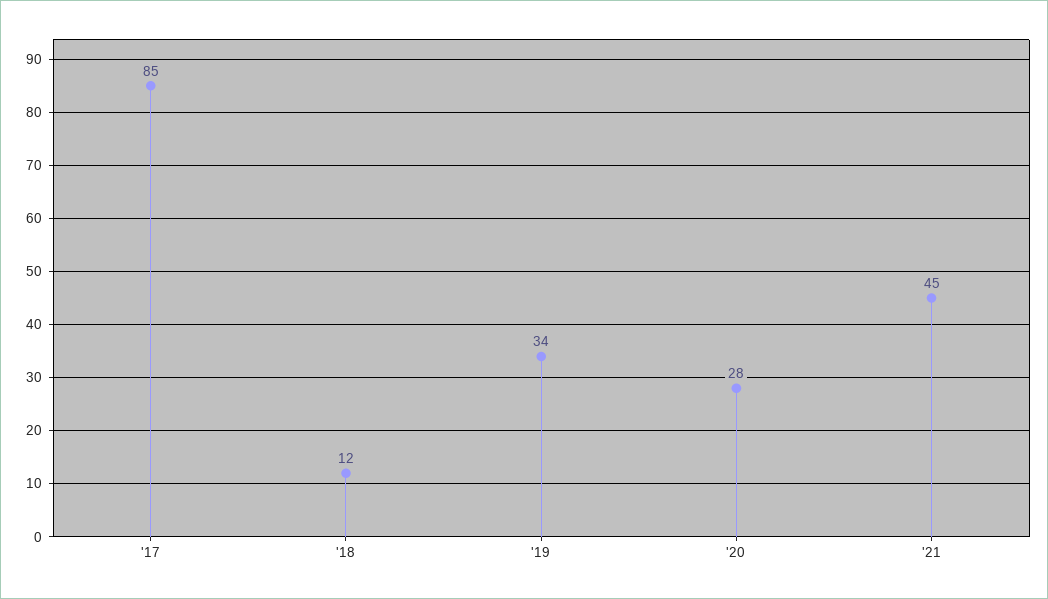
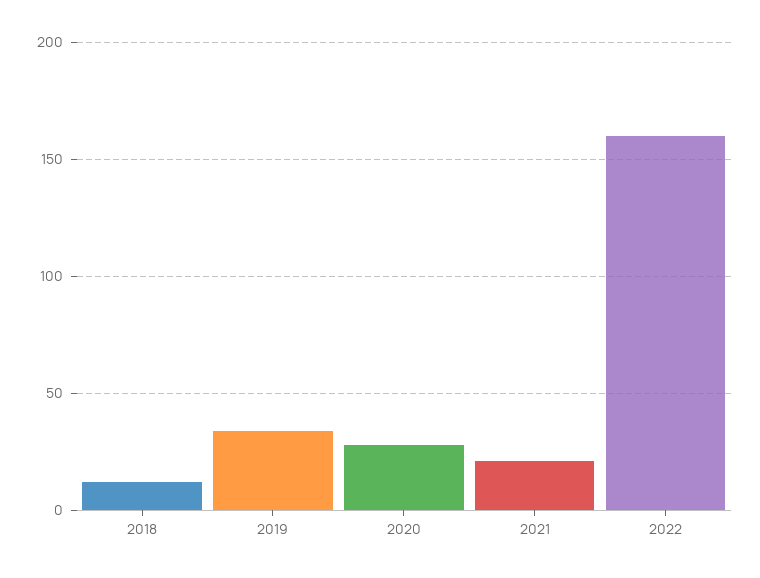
'17: 85 -> none
'21: 45 -> 20
2022: none -> 160

